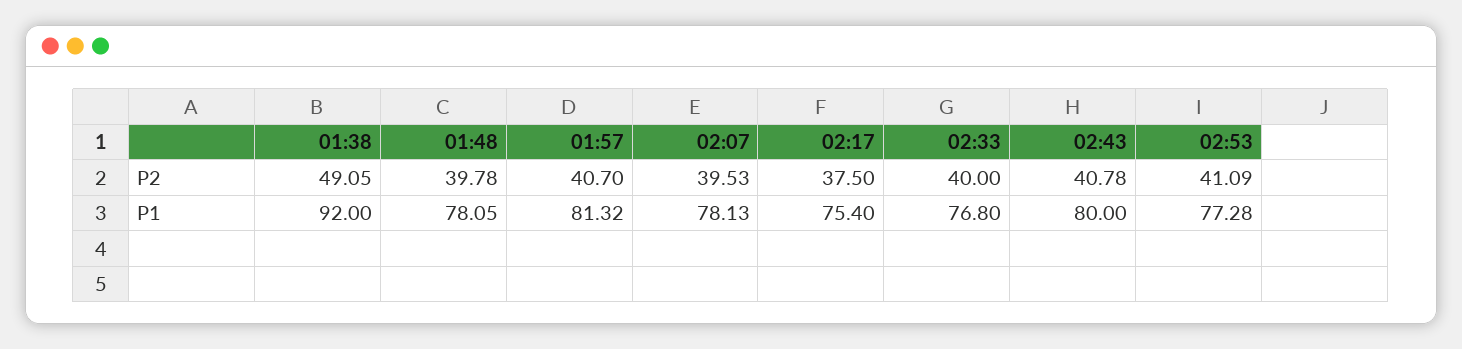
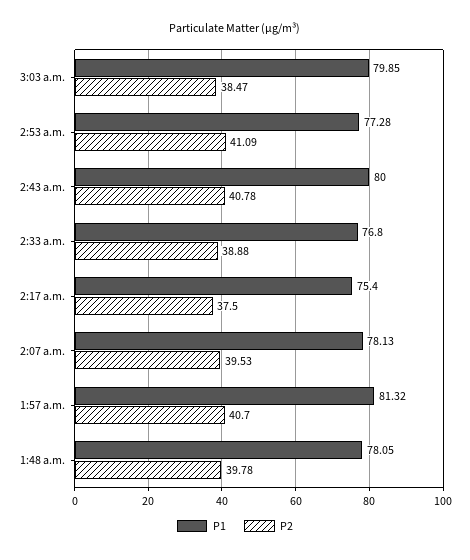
P2, 01:38: 49.05 -> none
P2, 02:33: 40 -> 38.88
P1, 01:38: 92 -> none
P1, 3:03 a.m.: none -> 79.85
P2, 3:03 a.m.: none -> 38.47

